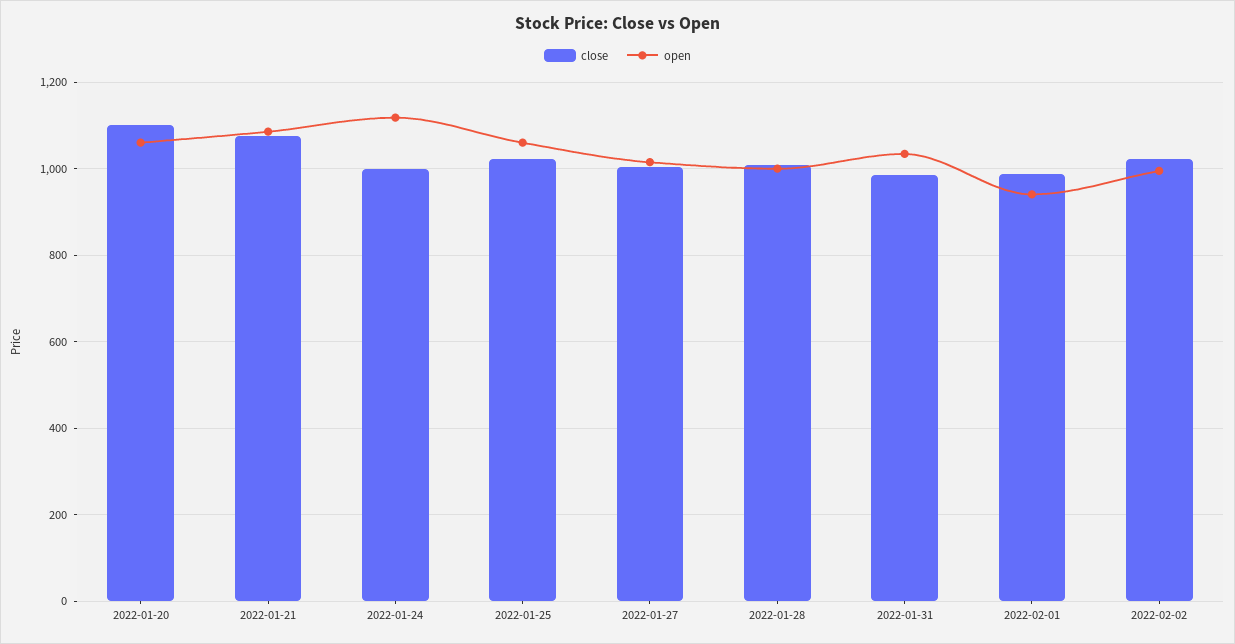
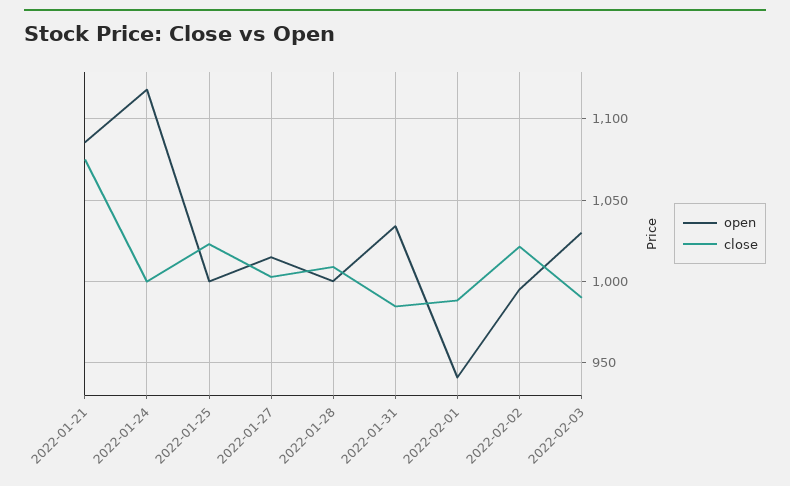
close, 2022-01-20: 1100 -> none
open, 2022-01-20: 1060 -> none
open, 2022-01-25: 1060 -> 1000
open, 2022-02-03: none -> 1030
close, 2022-02-03: none -> 990

